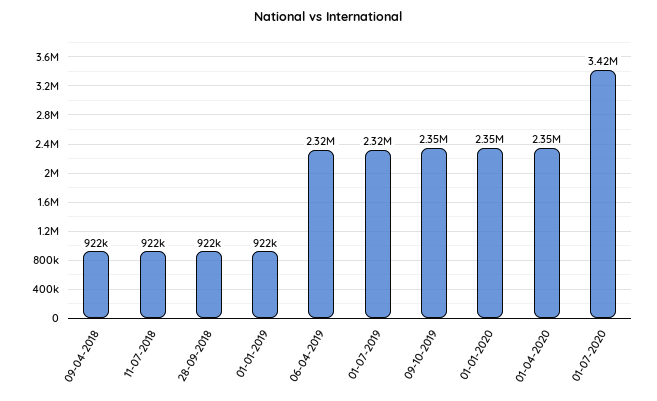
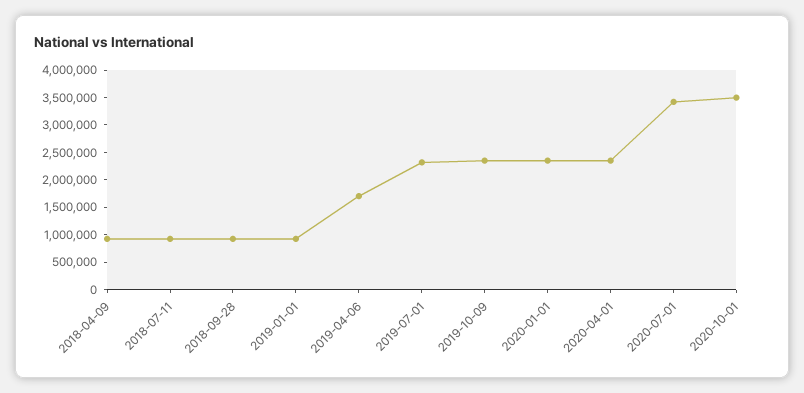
06-04-2019: 2320000 -> 1750000
2020-10-01: none -> 3500000

